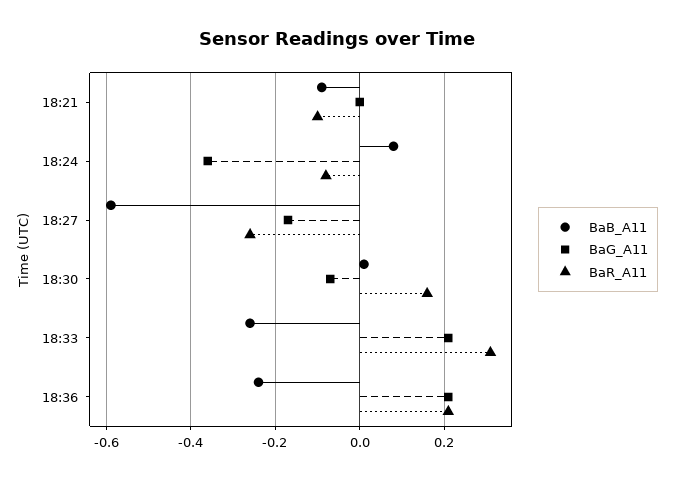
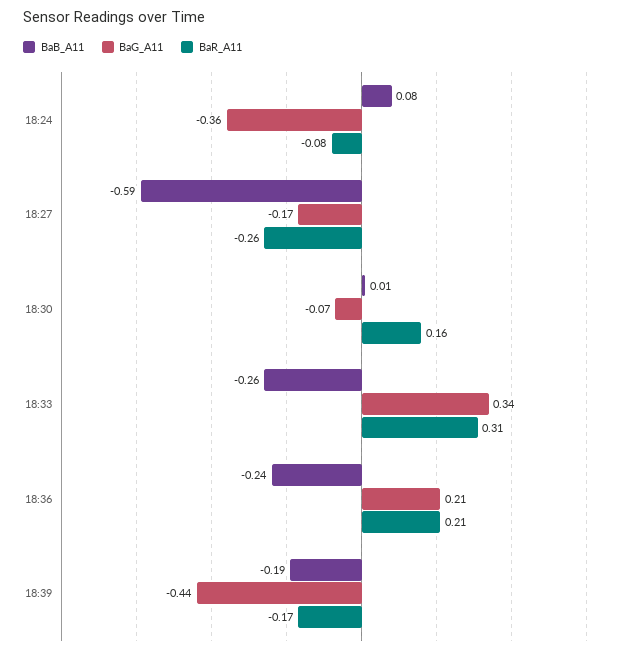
BaB_A11, 18:21: -0.1 -> none
BaG_A11, 18:21: 0 -> none
BaR_A11, 18:21: -0.1 -> none
BaG_A11, 18:33: 0.2 -> 0.34
BaB_A11, 18:39: none -> -0.19
BaG_A11, 18:39: none -> -0.44
BaR_A11, 18:39: none -> -0.17

